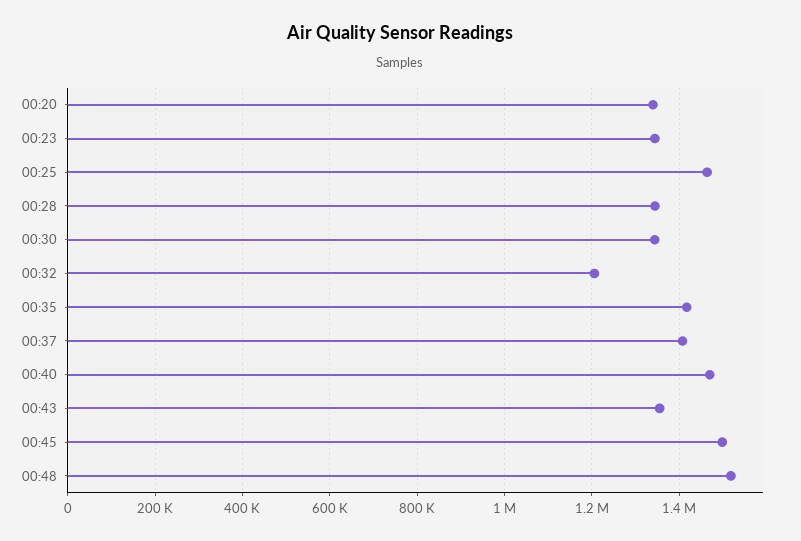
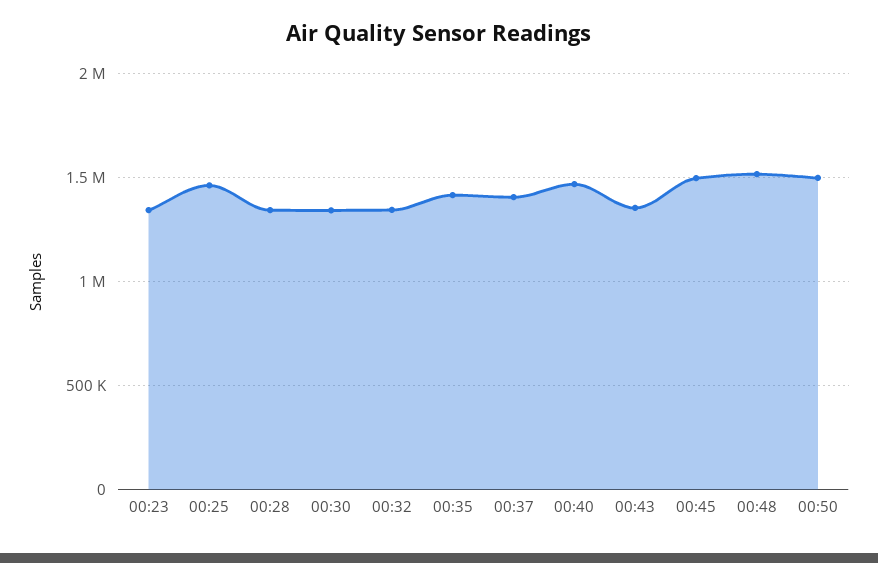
00:20: 1340000 -> none
00:32: 1200000 -> 1350000
00:50: none -> 1500000

